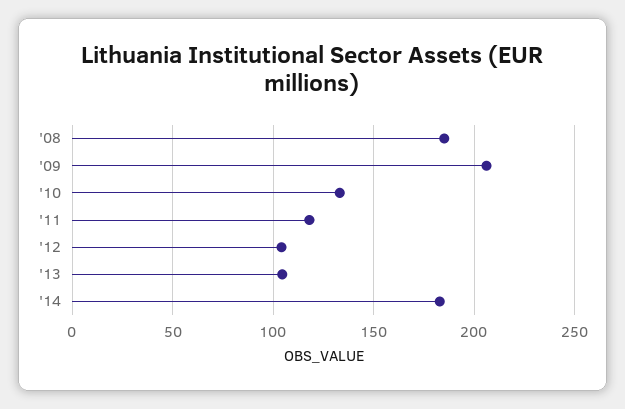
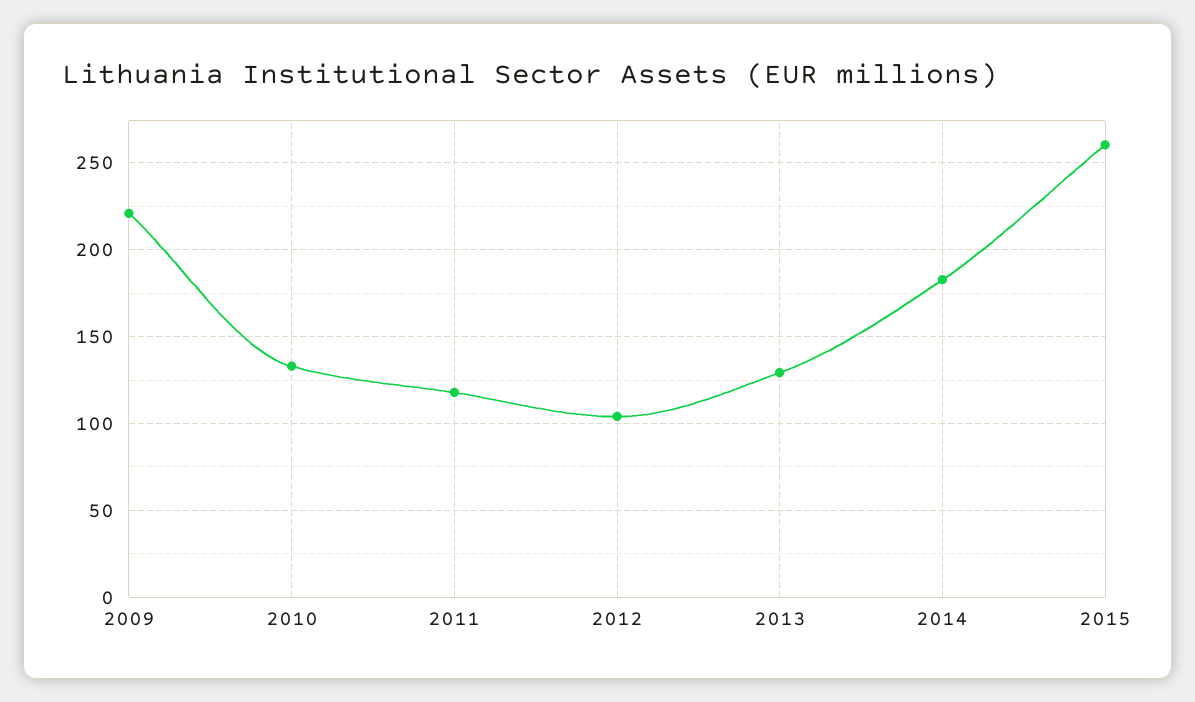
'08: 185 -> none
'09: 205 -> 220
'13: 105 -> 130
2015: none -> 260

